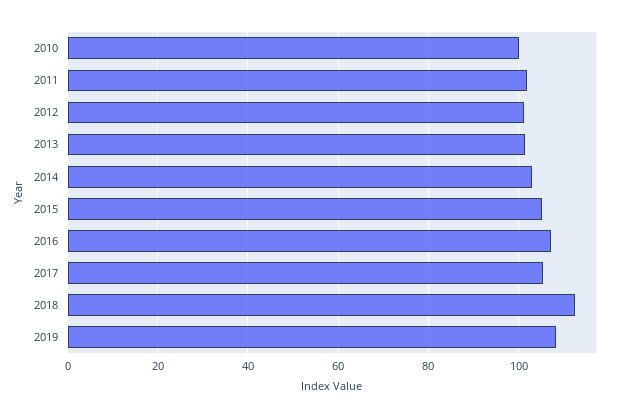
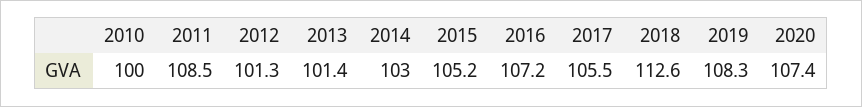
2011: 102 -> 108.5
2020: none -> 107.4

